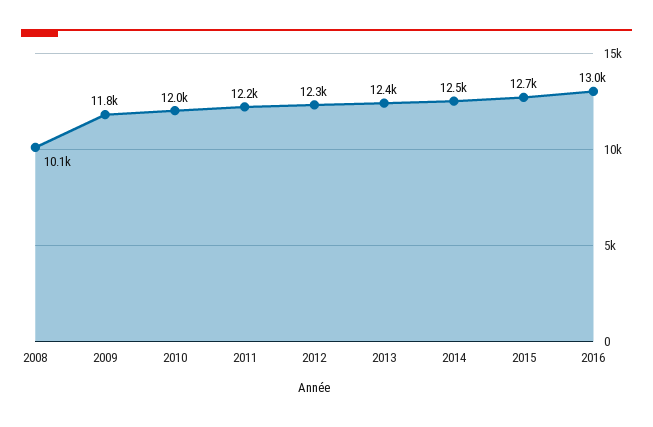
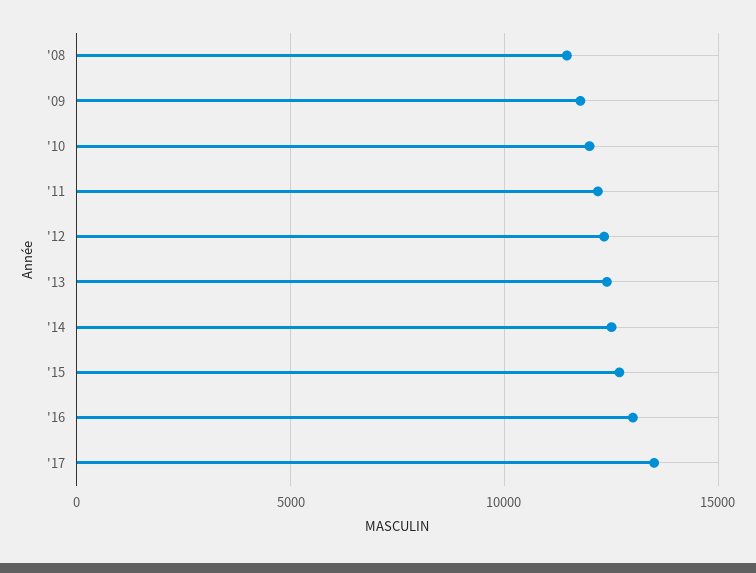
2008: 10100 -> 11500
'17: none -> 13500

